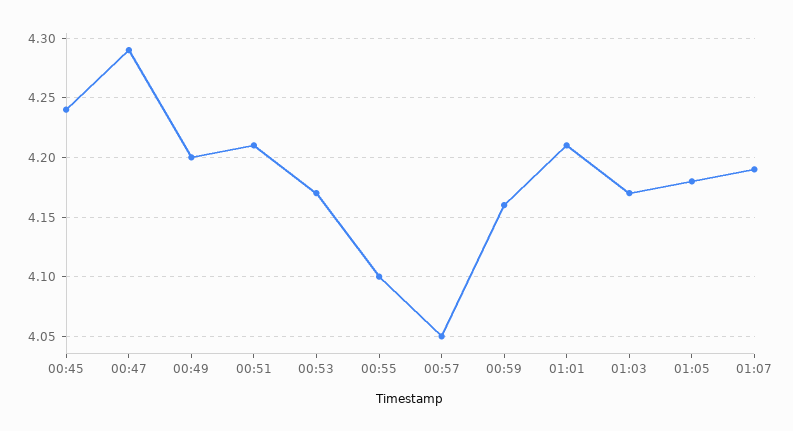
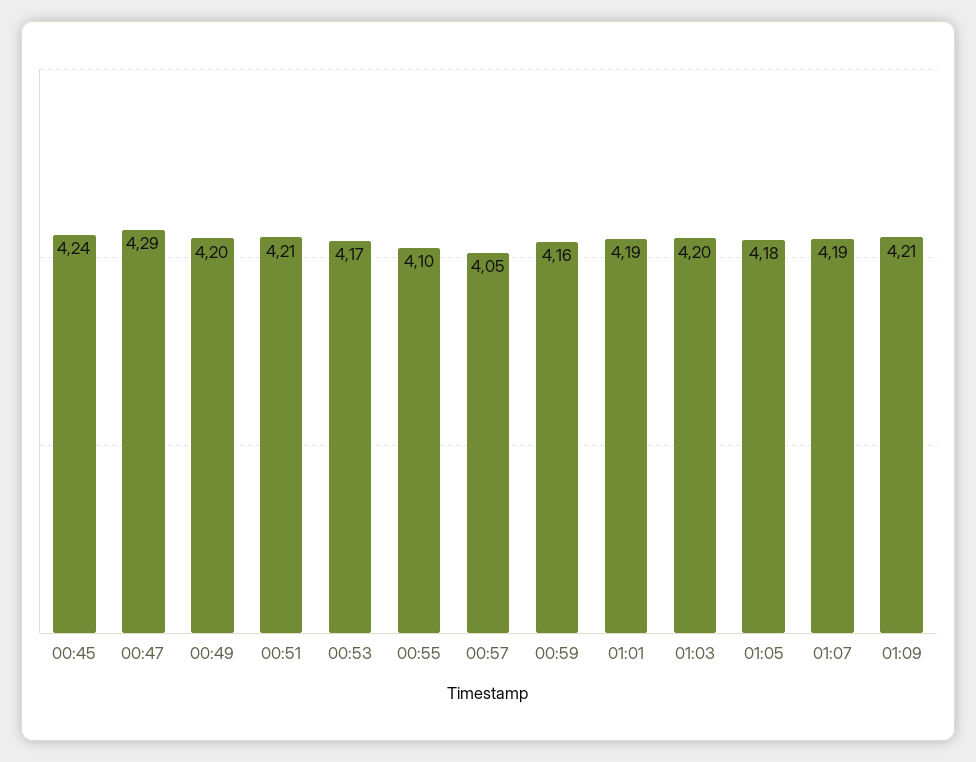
01:01: 4.21 -> 4.19
01:03: 4.17 -> 4.2
01:09: none -> 4.21

